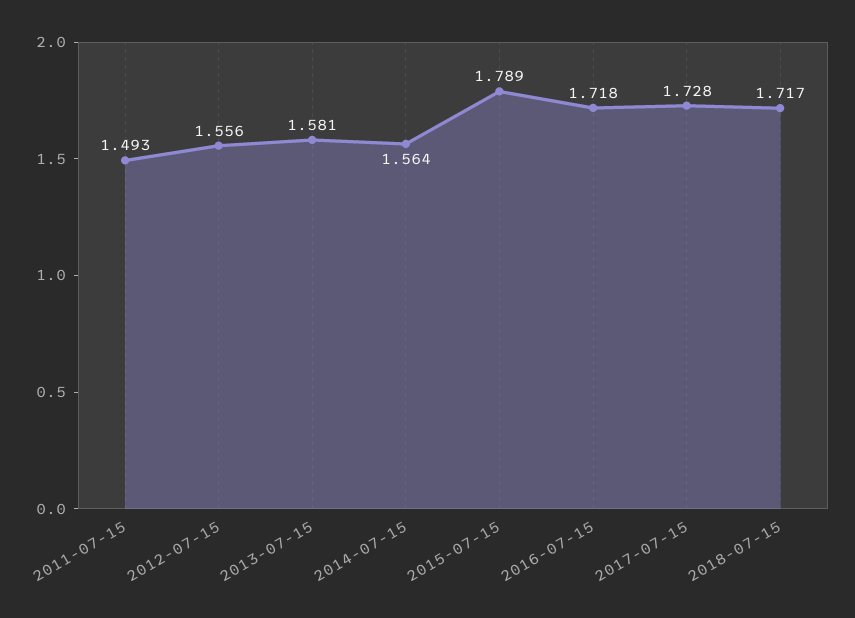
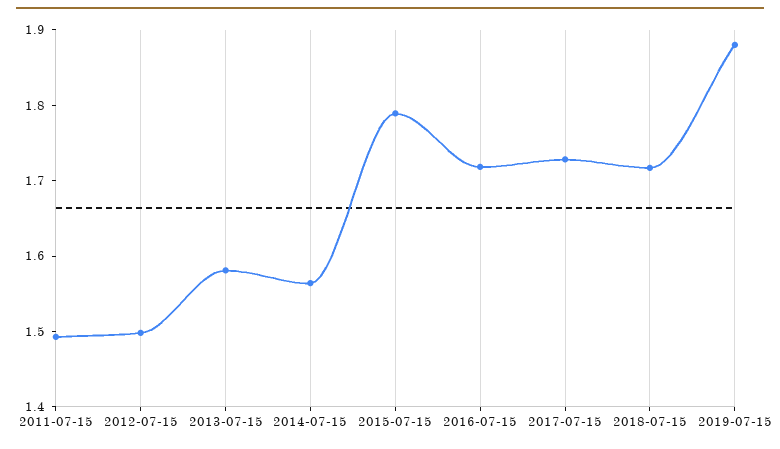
2012-07-15: 1.556 -> 1.5
2019-07-15: none -> 1.88

